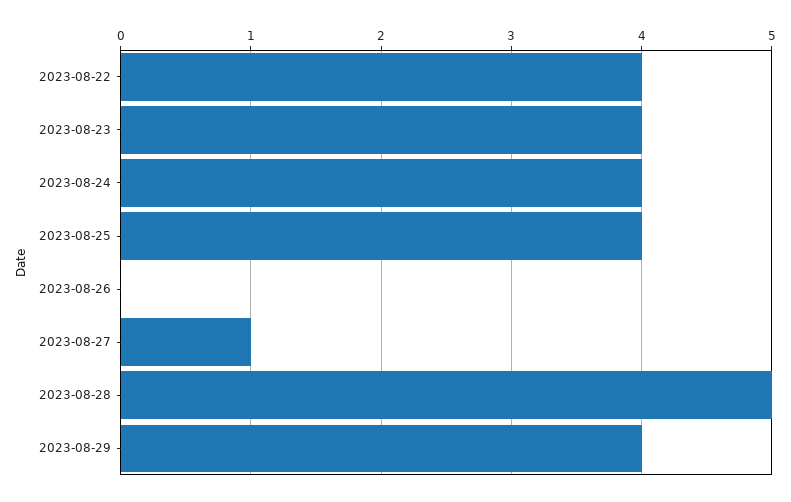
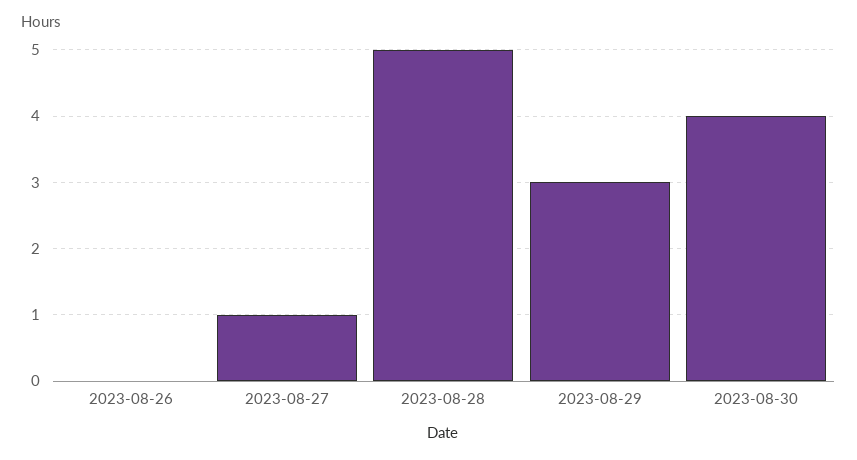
2023-08-22: 4 -> none
2023-08-23: 4 -> none
2023-08-24: 4 -> none
2023-08-25: 4 -> none
2023-08-29: 4 -> 3
2023-08-30: none -> 4

